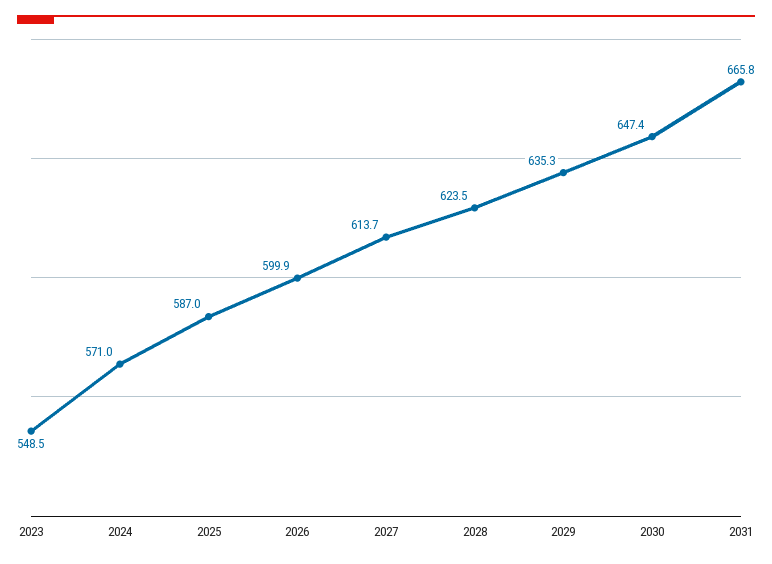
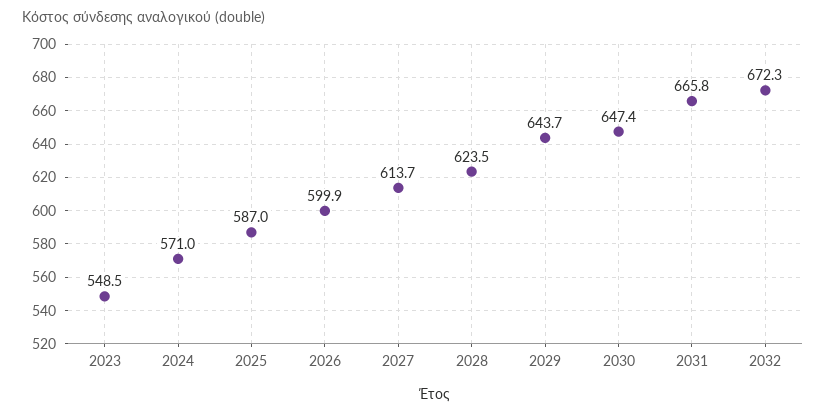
2029: 635.3 -> 643.7
2032: none -> 672.3

